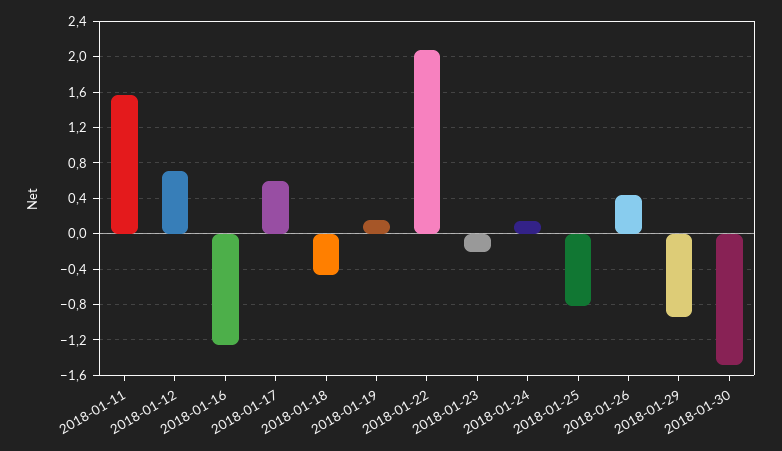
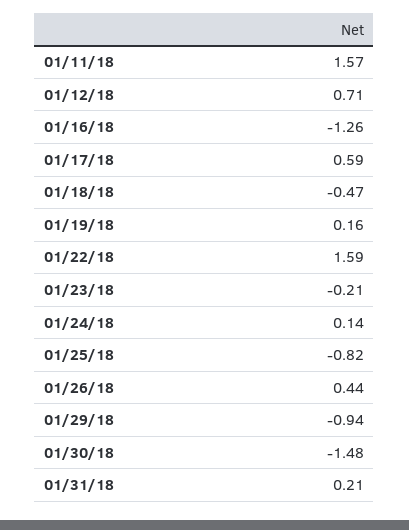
2018-01-22: 2.1 -> 1.59
01/31/18: none -> 0.21

